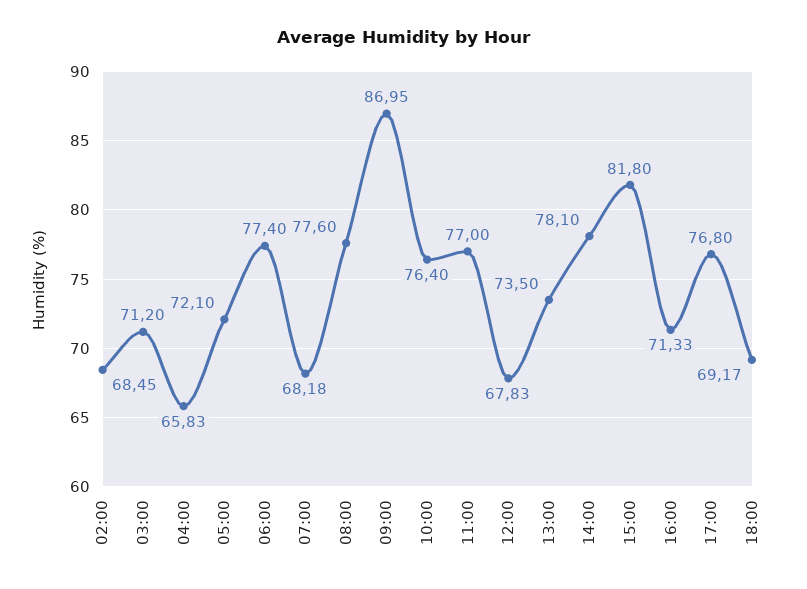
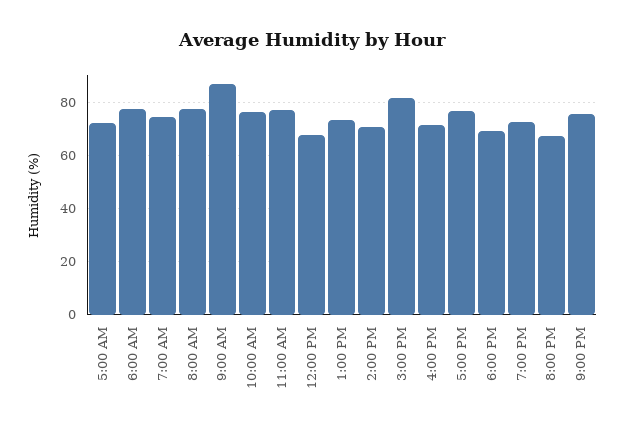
02:00: 68.45 -> none
03:00: 71.2 -> none
04:00: 65.83 -> none
07:00: 68.18 -> 75
14:00: 78.1 -> 70
7:00 PM: none -> 72.5
8:00 PM: none -> 67.5
9:00 PM: none -> 75

